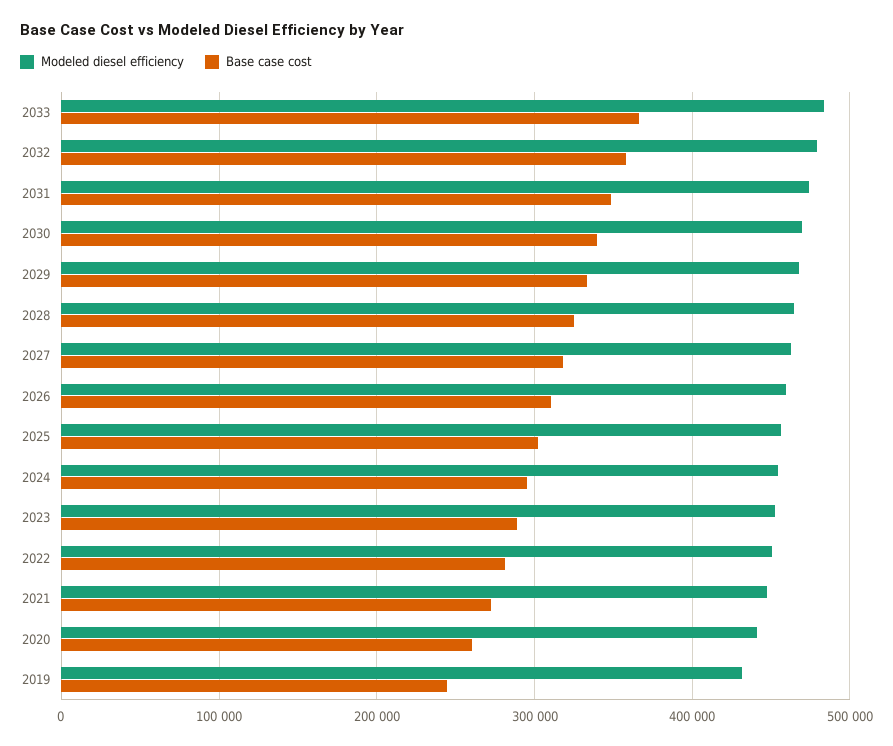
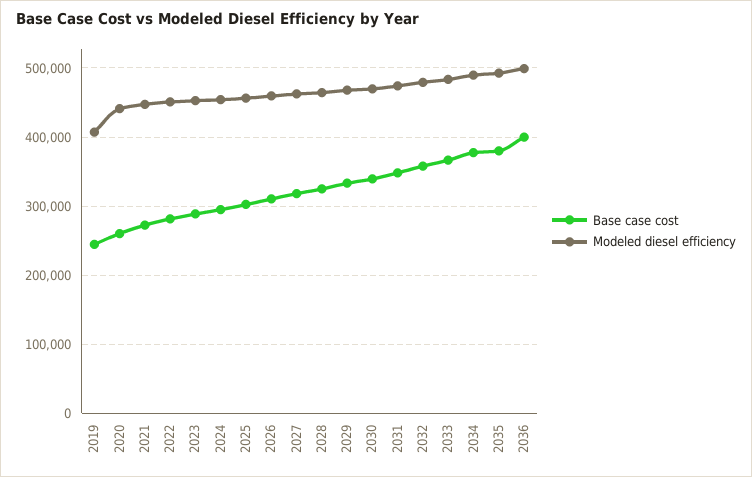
Modeled diesel efficiency, 2019: 430000 -> 410000
Base case cost, 2034: none -> 380000
Modeled diesel efficiency, 2034: none -> 490000
Base case cost, 2035: none -> 380000
Modeled diesel efficiency, 2035: none -> 490000
Base case cost, 2036: none -> 400000
Modeled diesel efficiency, 2036: none -> 500000

